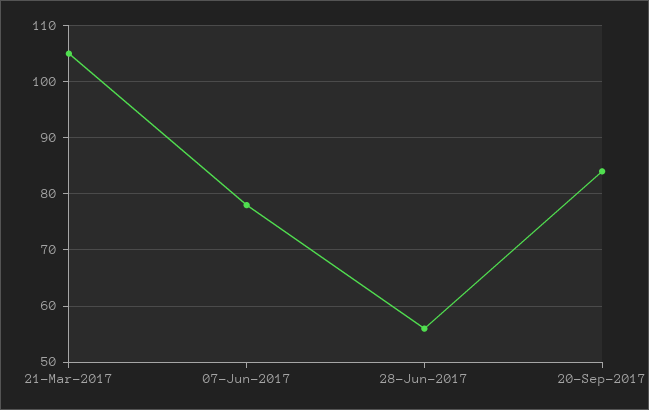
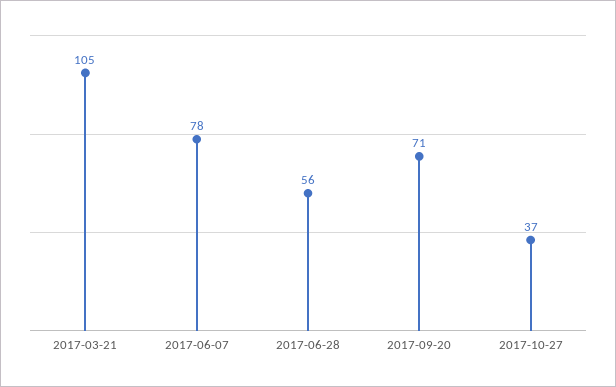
20-Sep-2017: 85 -> 71
2017-10-27: none -> 37

